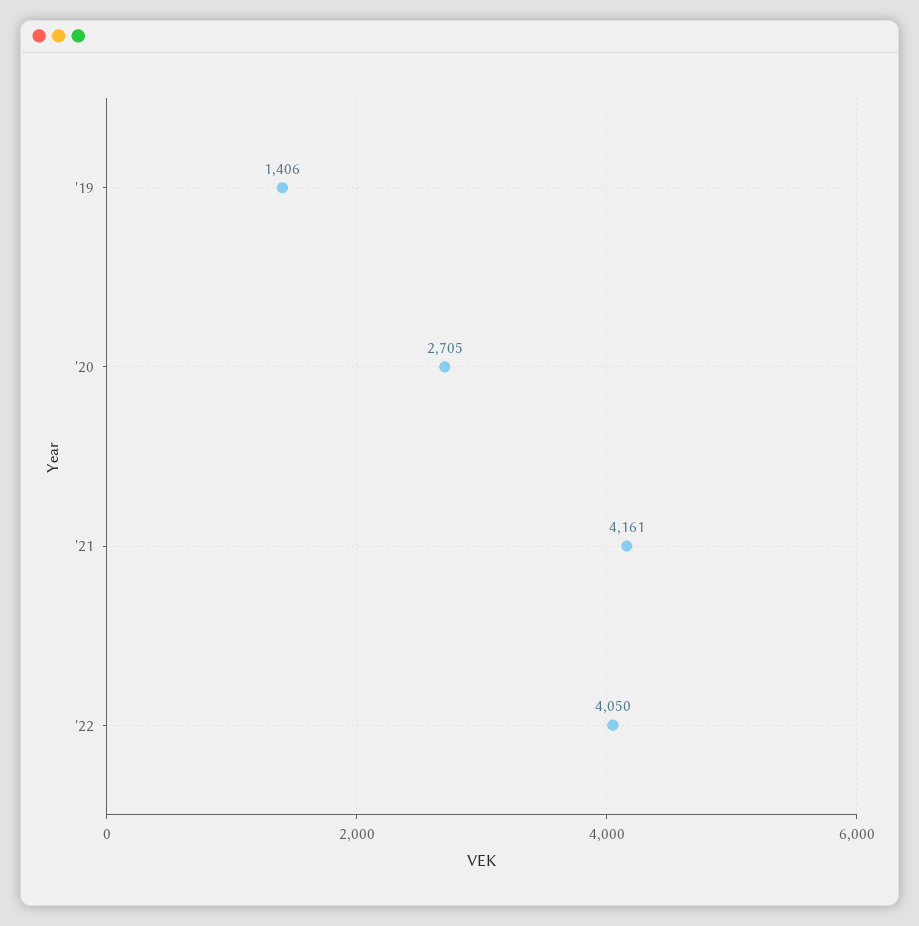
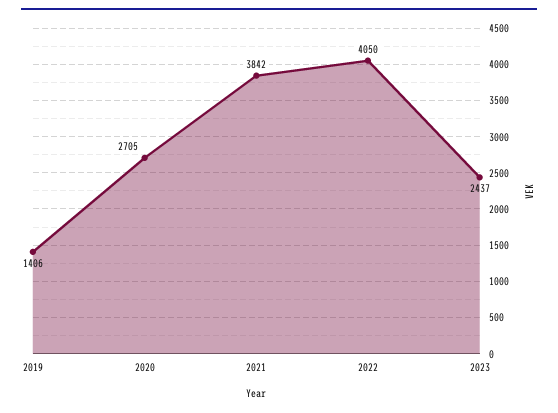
'21: 4161 -> 3842
2023: none -> 2437

